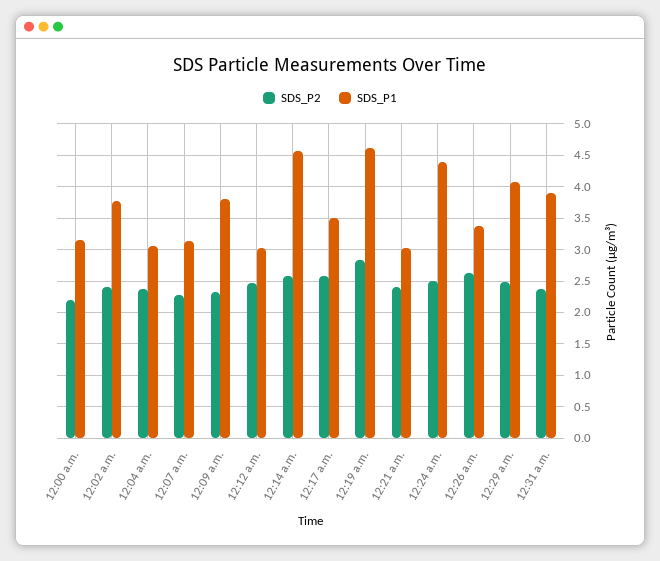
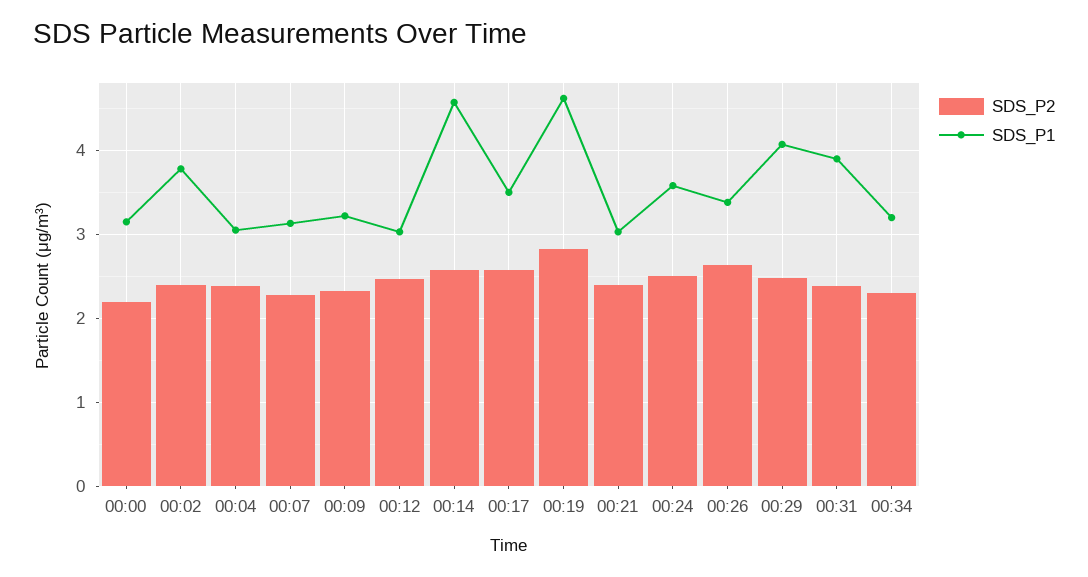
SDS_P1, 12:09 a.m.: 3.8 -> 3.2
SDS_P1, 12:24 a.m.: 4.4 -> 3.6
SDS_P2, 00:34: none -> 2.3
SDS_P1, 00:34: none -> 3.2

